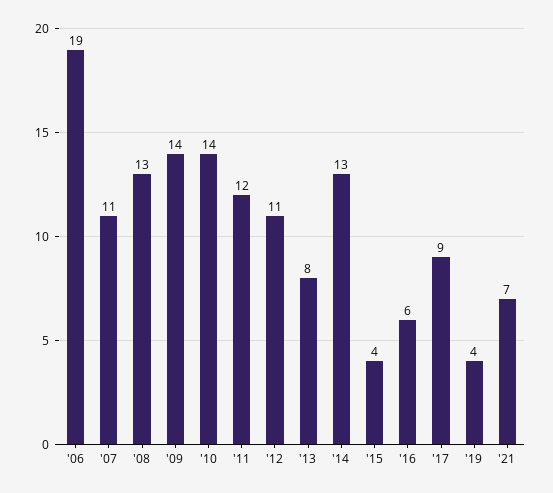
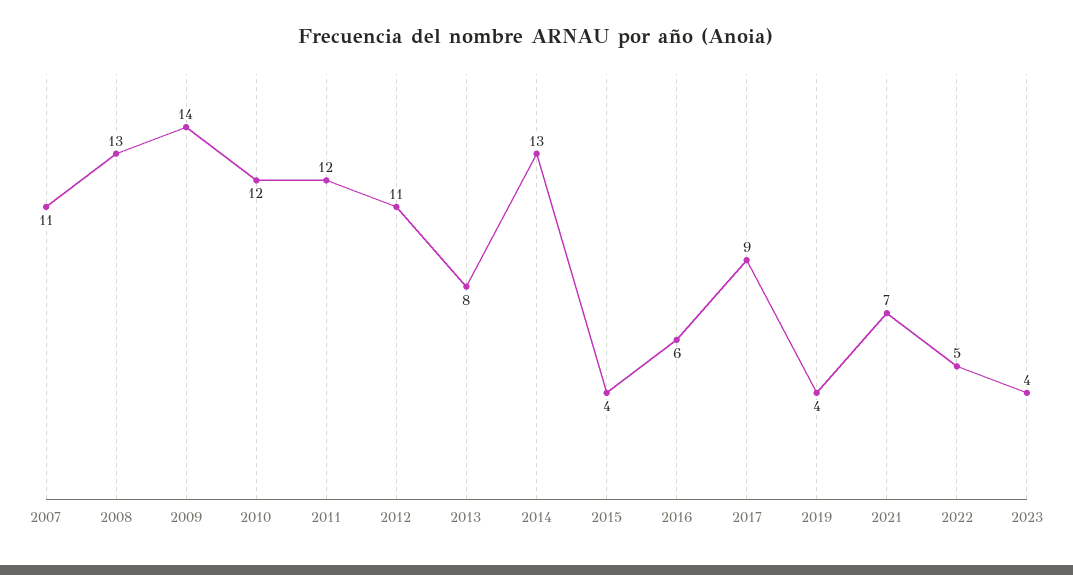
'06: 19 -> none
'10: 14 -> 12
2022: none -> 5
2023: none -> 4

